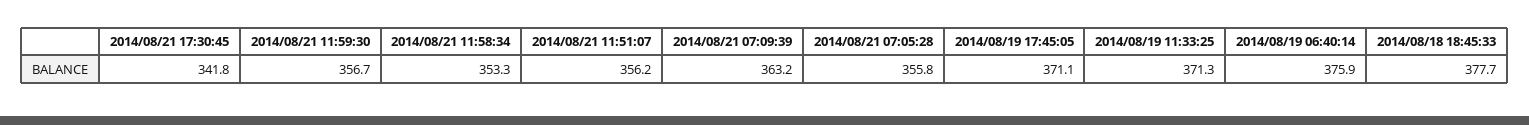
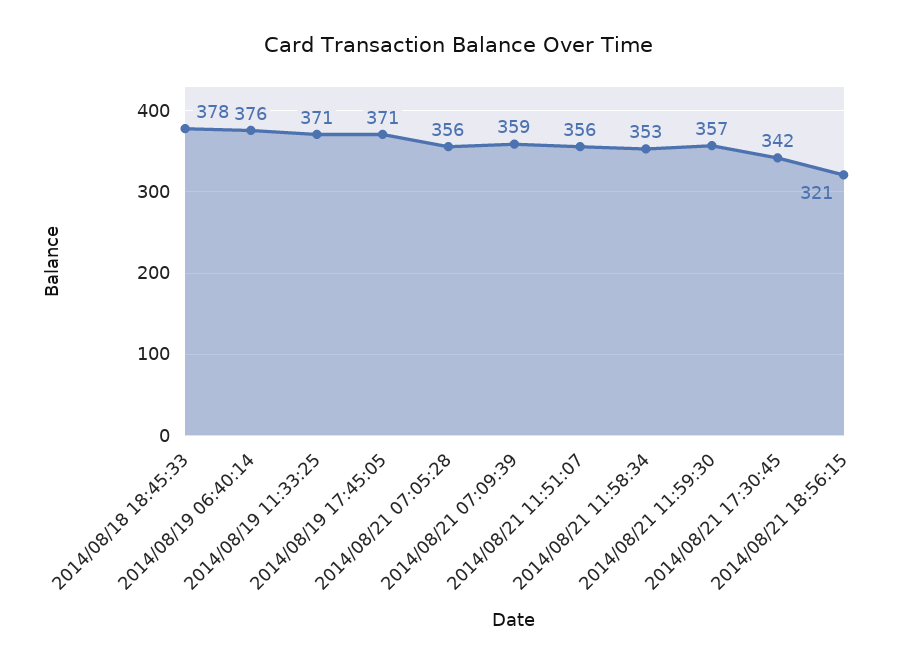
2014/08/21 07:09:39: 363.2 -> 359
2014/08/21 18:56:15: none -> 321

